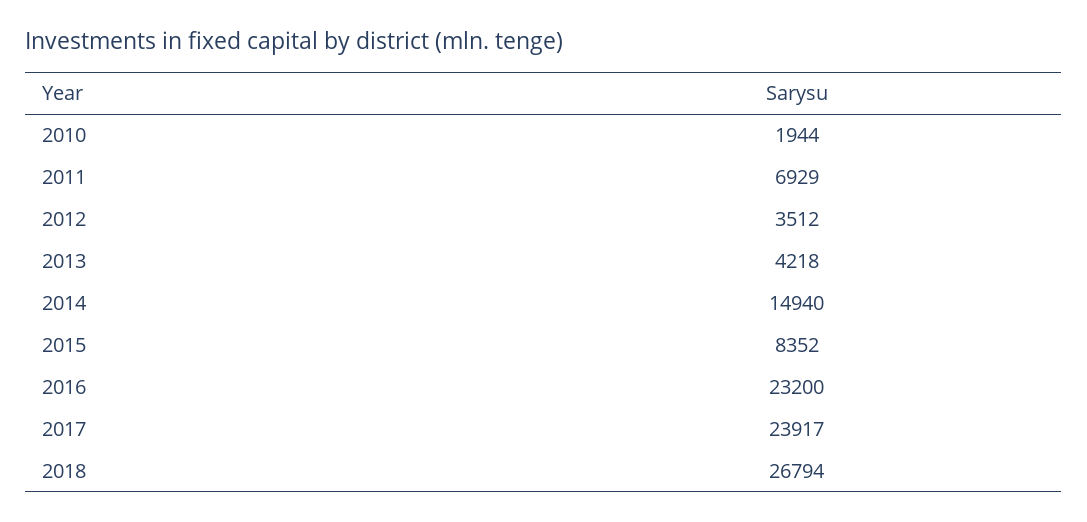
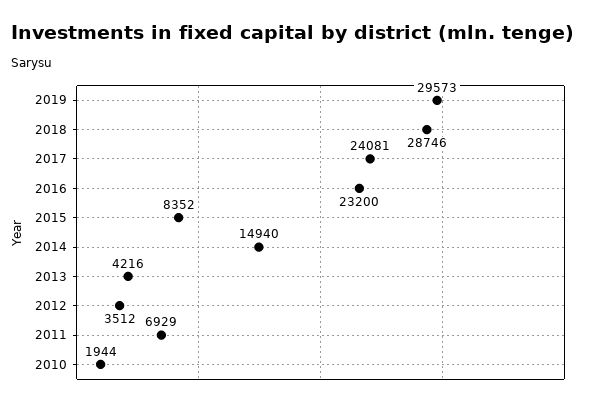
2013: 4218 -> 4216
2017: 23917 -> 24081
2018: 26794 -> 28746
2019: none -> 29573

